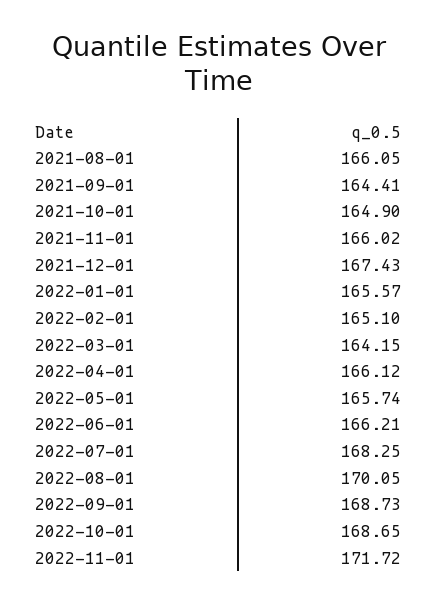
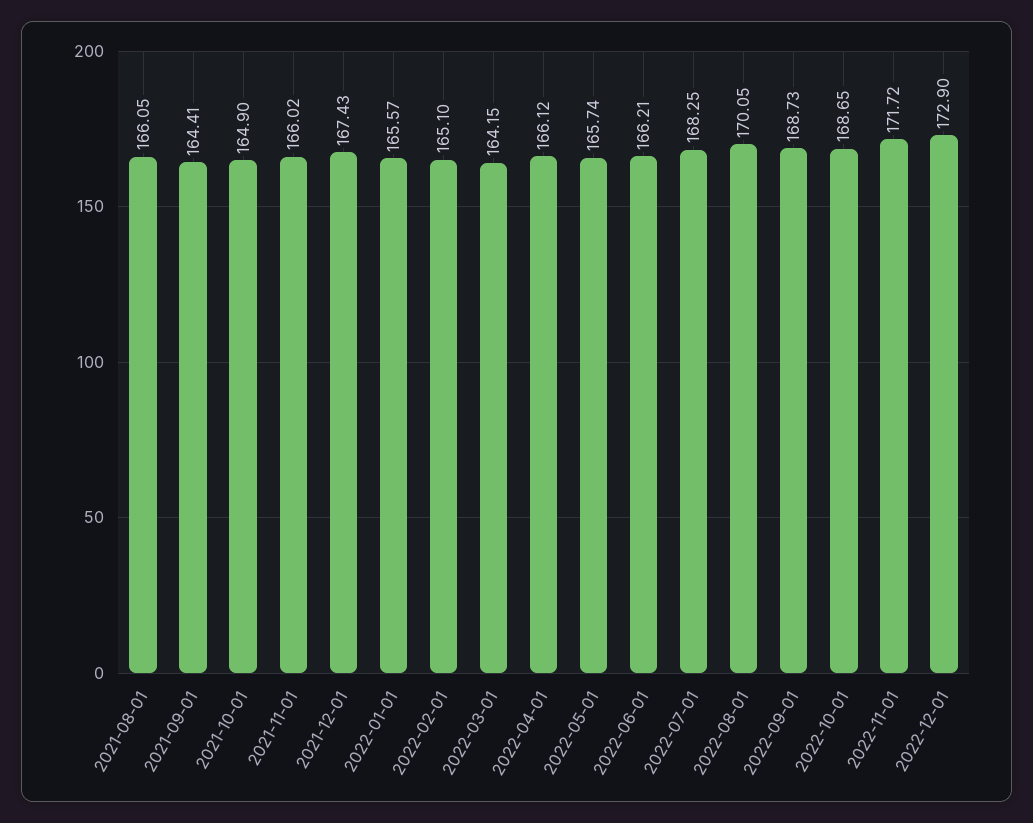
2022-12-01: none -> 172.9

